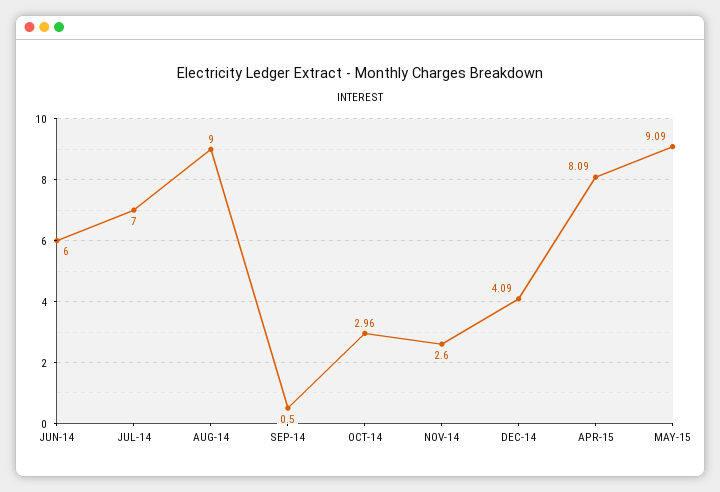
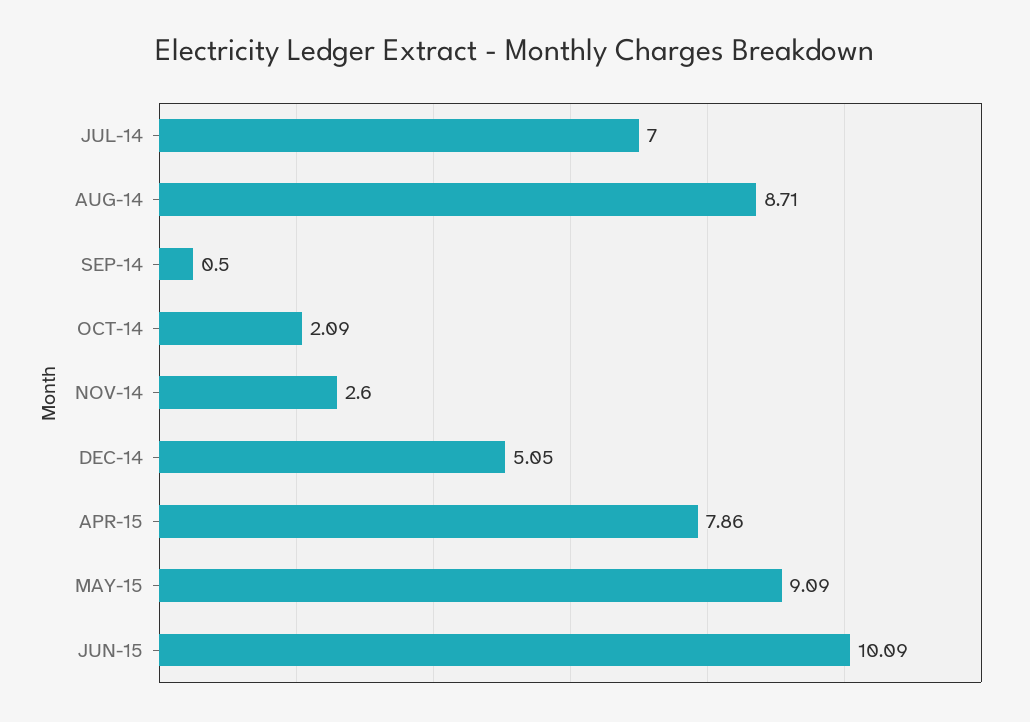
JUN-14: 6 -> none
AUG-14: 9 -> 8.71
OCT-14: 2.96 -> 2.09
DEC-14: 4.09 -> 5.05
APR-15: 8.09 -> 7.86
JUN-15: none -> 10.09

